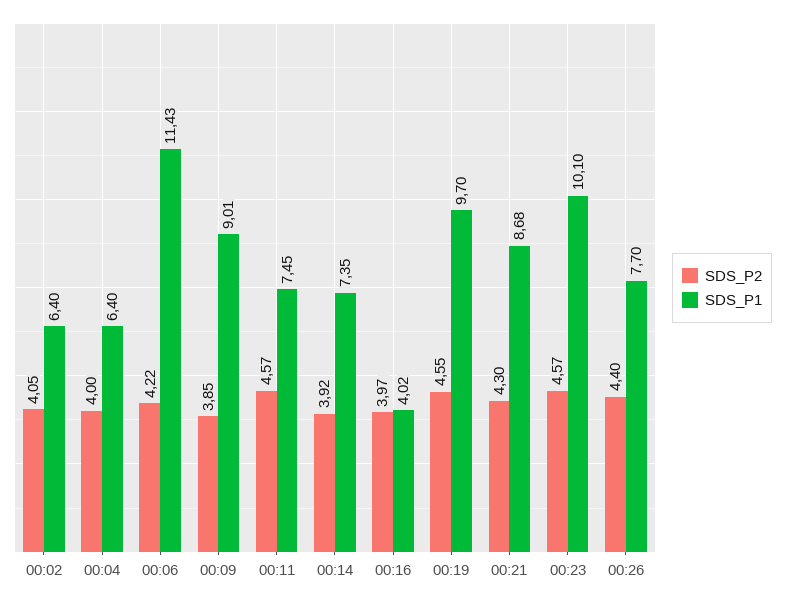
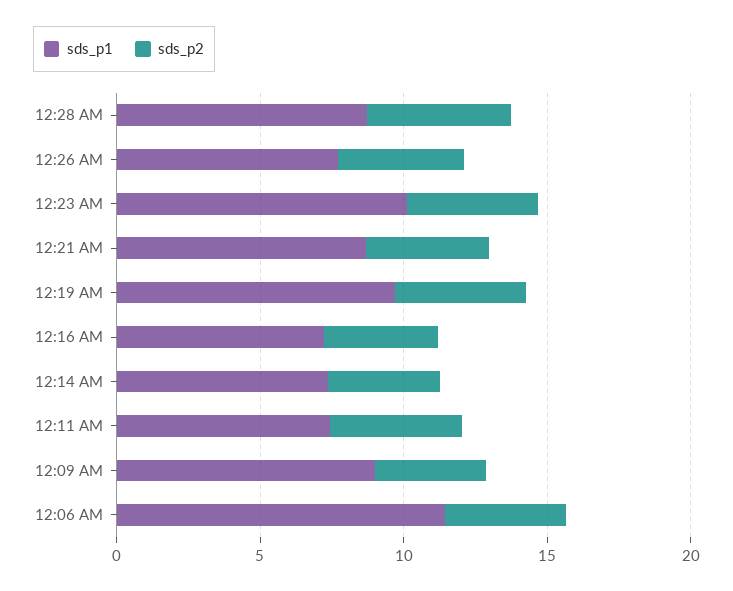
SDS_P2, 00:02: 4.05 -> none
SDS_P1, 00:02: 6.4 -> none
SDS_P2, 00:04: 4 -> none
SDS_P1, 00:04: 6.4 -> none
SDS_P1, 00:16: 4.02 -> 7
SDS_P1, 12:28 AM: none -> 9
SDS_P2, 12:28 AM: none -> 5

